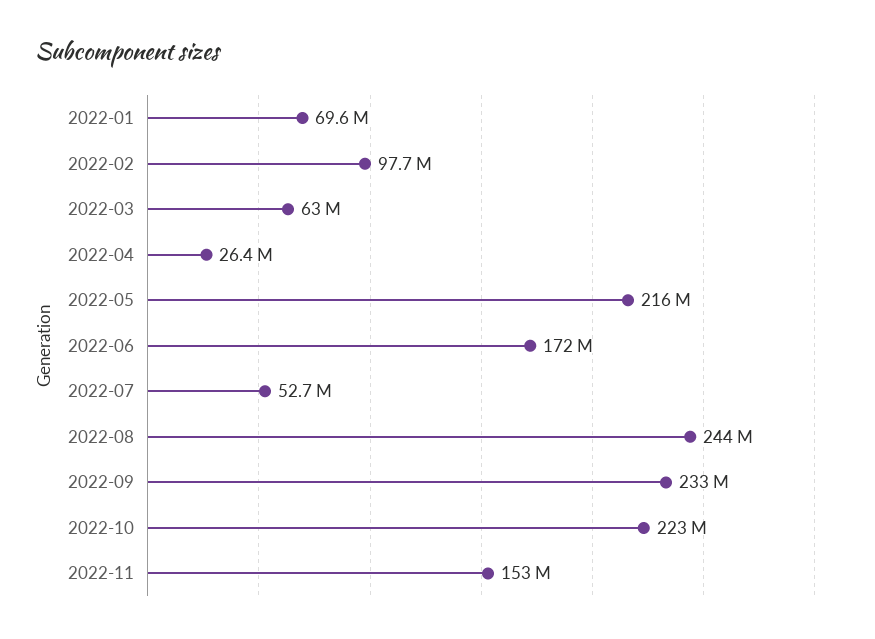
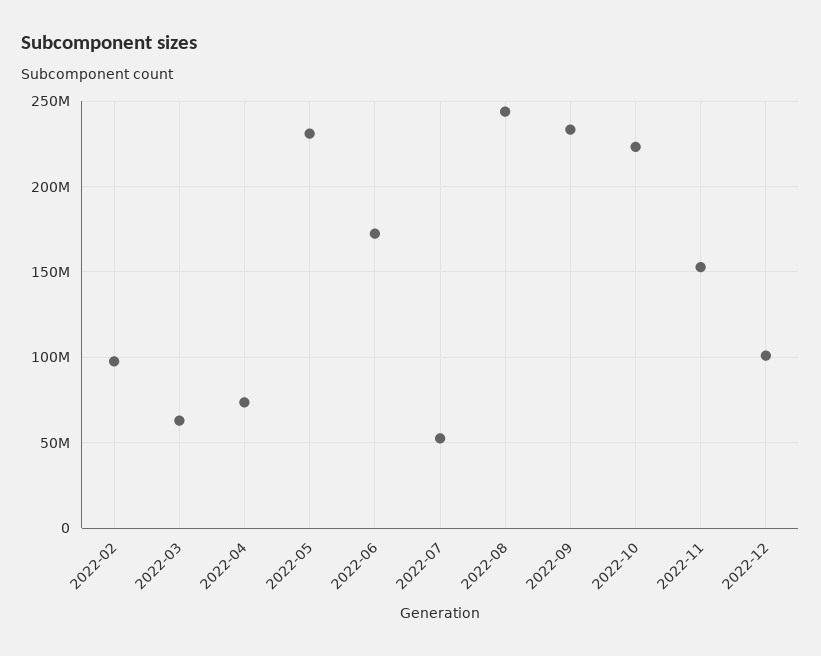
2022-01: 69600000 -> none
2022-04: 26400000 -> 75000000
2022-05: 216000000 -> 230000000
2022-12: none -> 100000000

